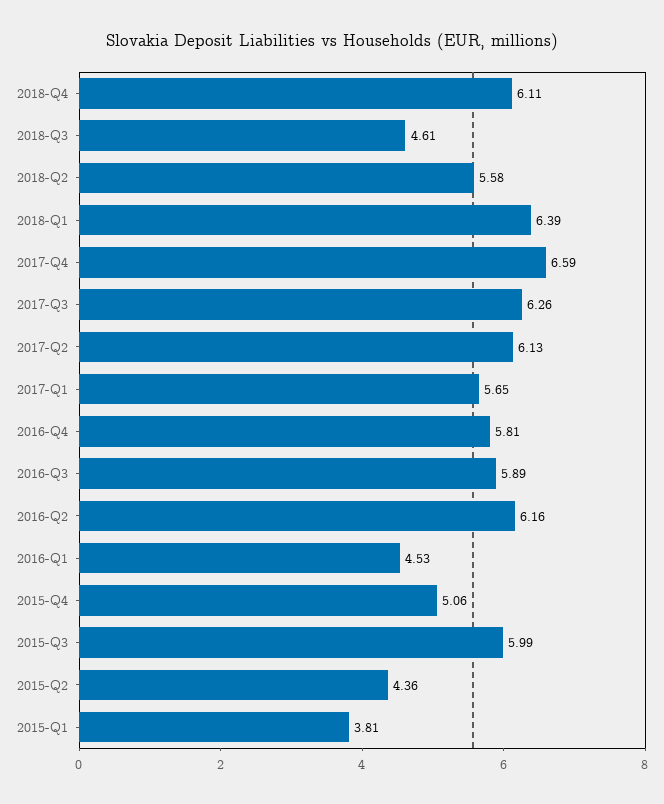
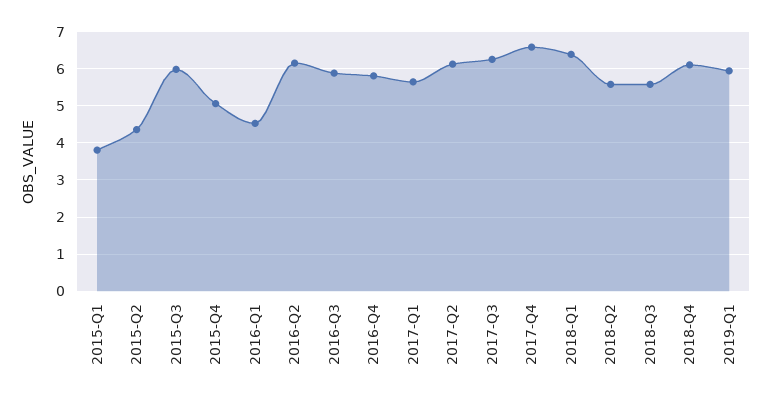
2018-Q3: 4.61 -> 5.6
2019-Q1: none -> 6

